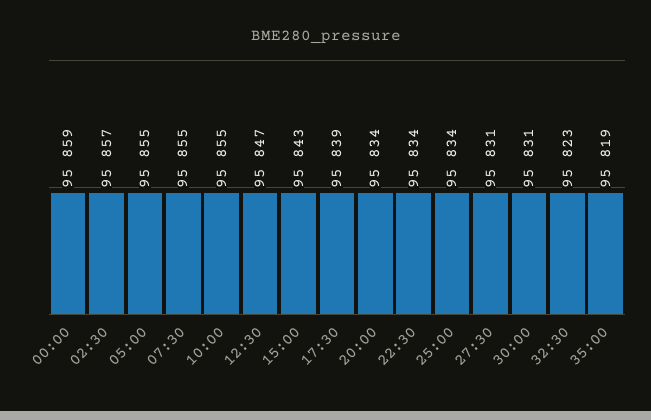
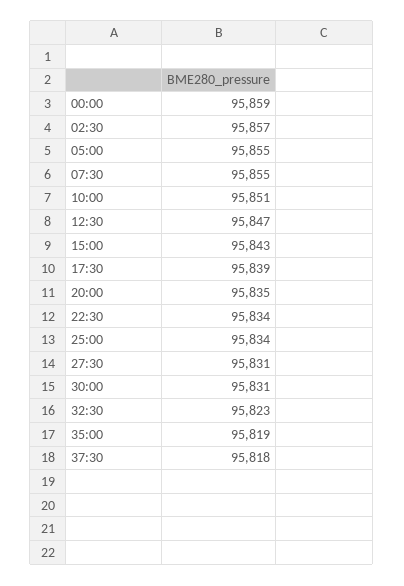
10:00: 95855 -> 95851
20:00: 95834 -> 95835
37:30: none -> 95818

